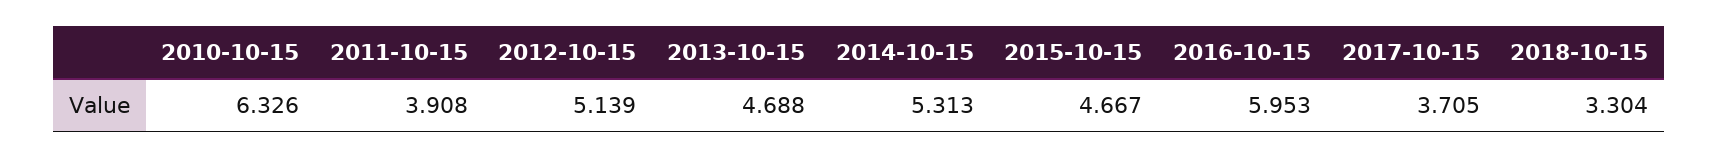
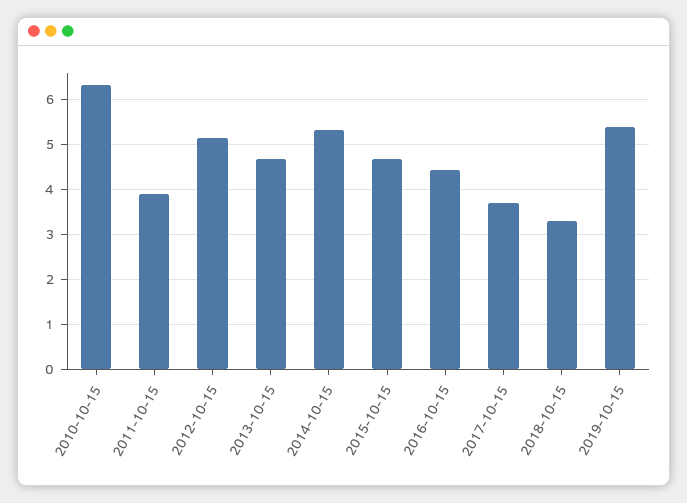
2016-10-15: 5.953 -> 4.4
2019-10-15: none -> 5.4

